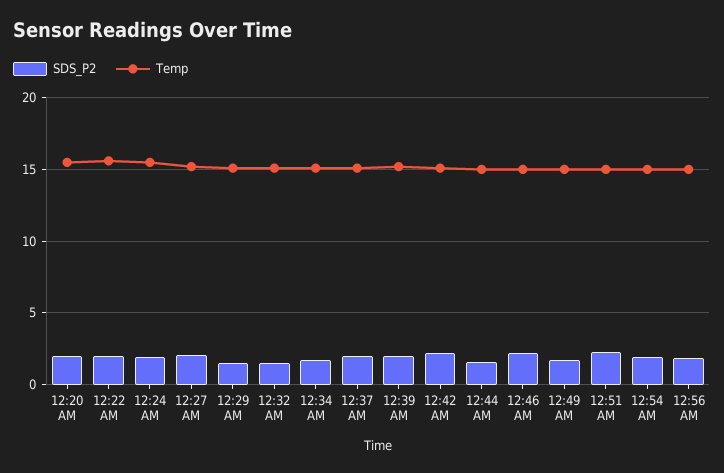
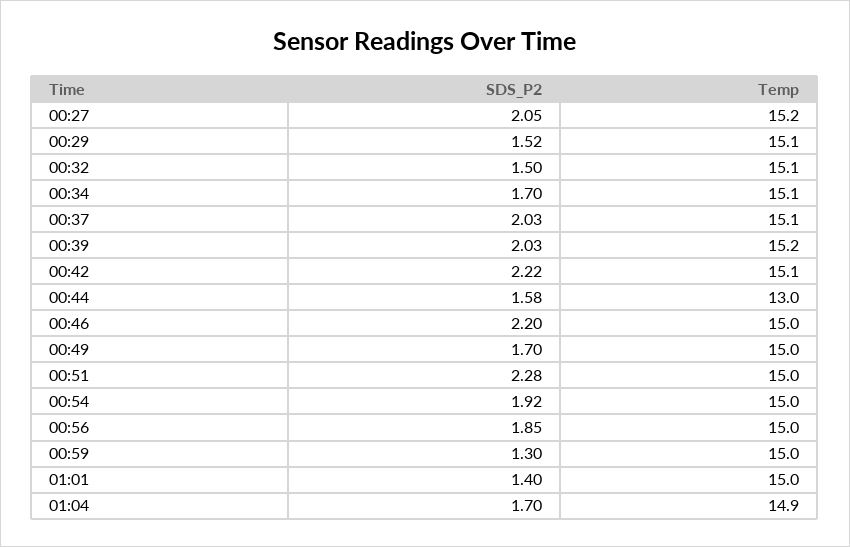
SDS_P2, 12:20 AM: 2 -> none
Temp, 12:20 AM: 15.5 -> none
SDS_P2, 12:22 AM: 2 -> none
Temp, 12:22 AM: 15.5 -> none
SDS_P2, 12:24 AM: 2 -> none
Temp, 12:24 AM: 15.5 -> none
Temp, 12:44 AM: 15 -> 13
SDS_P2, 00:59: none -> 1.3
Temp, 00:59: none -> 15
SDS_P2, 01:01: none -> 1.4
Temp, 01:01: none -> 15
SDS_P2, 01:04: none -> 1.7
Temp, 01:04: none -> 14.9

